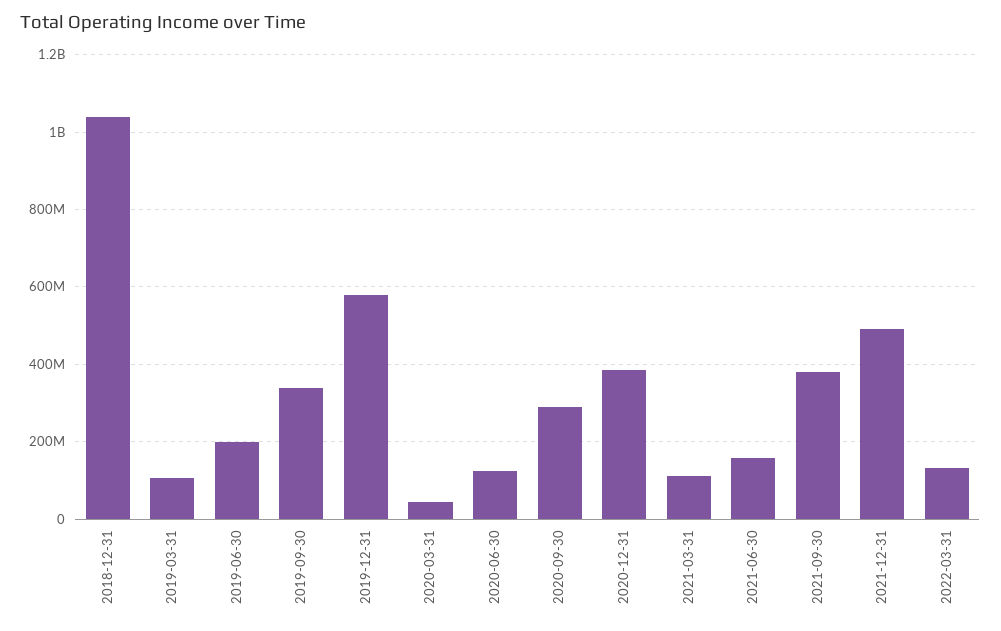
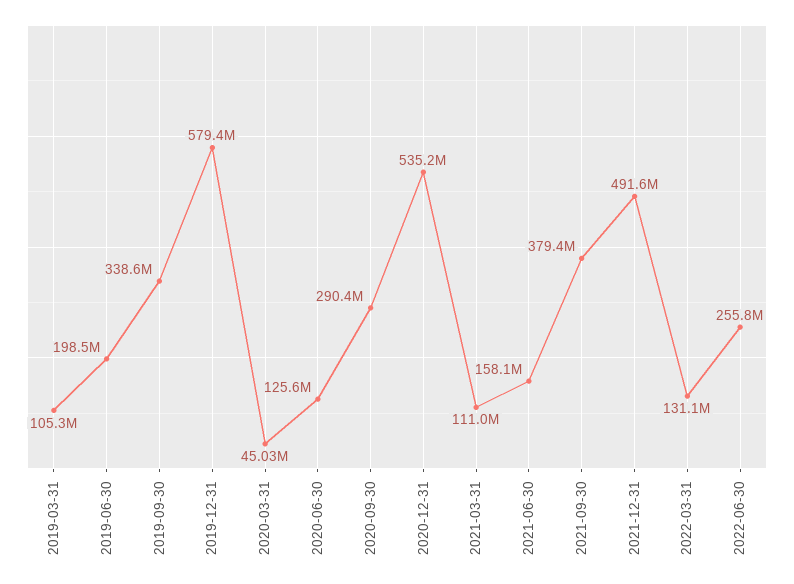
2018-12-31: 1040000000 -> none
2020-12-31: 380000000 -> 535200000
2022-06-30: none -> 255800000

